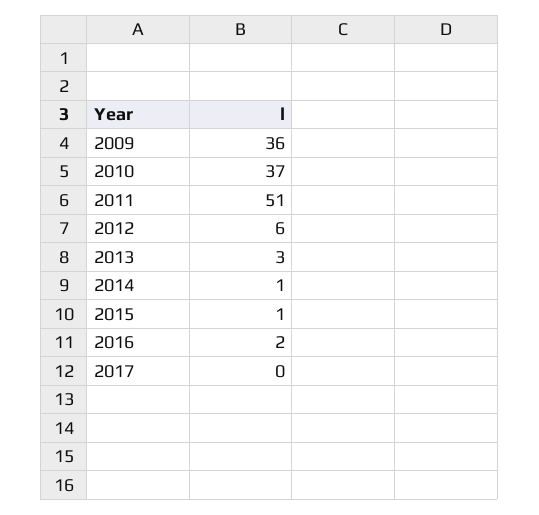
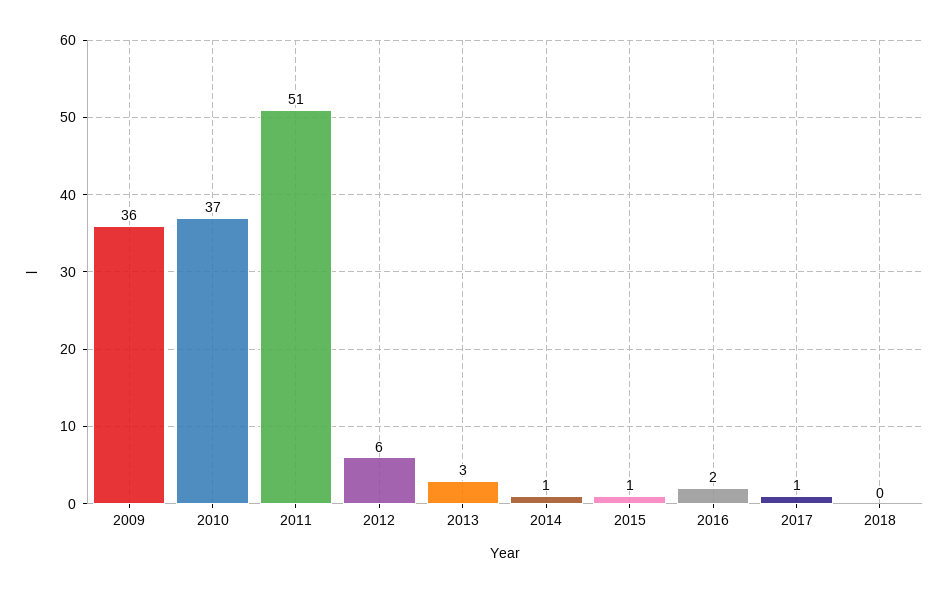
2017: 0 -> 1
2018: none -> 0

